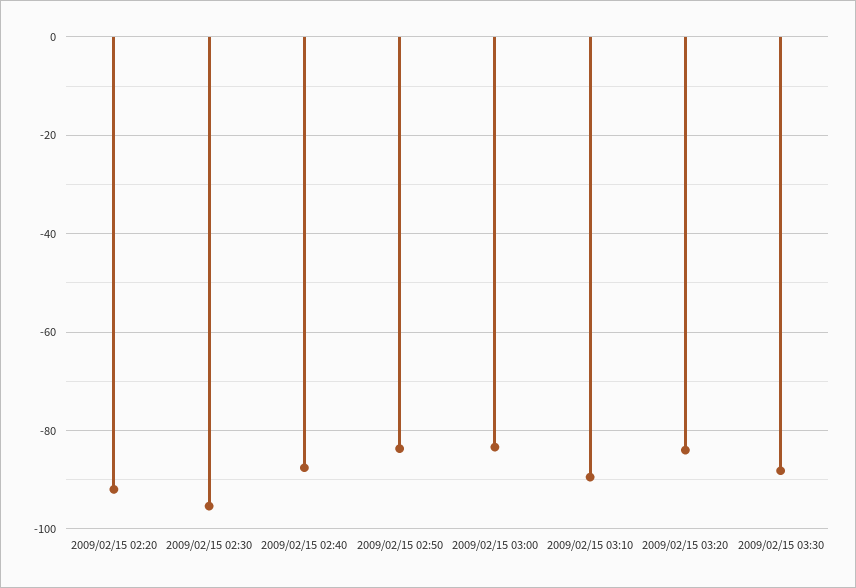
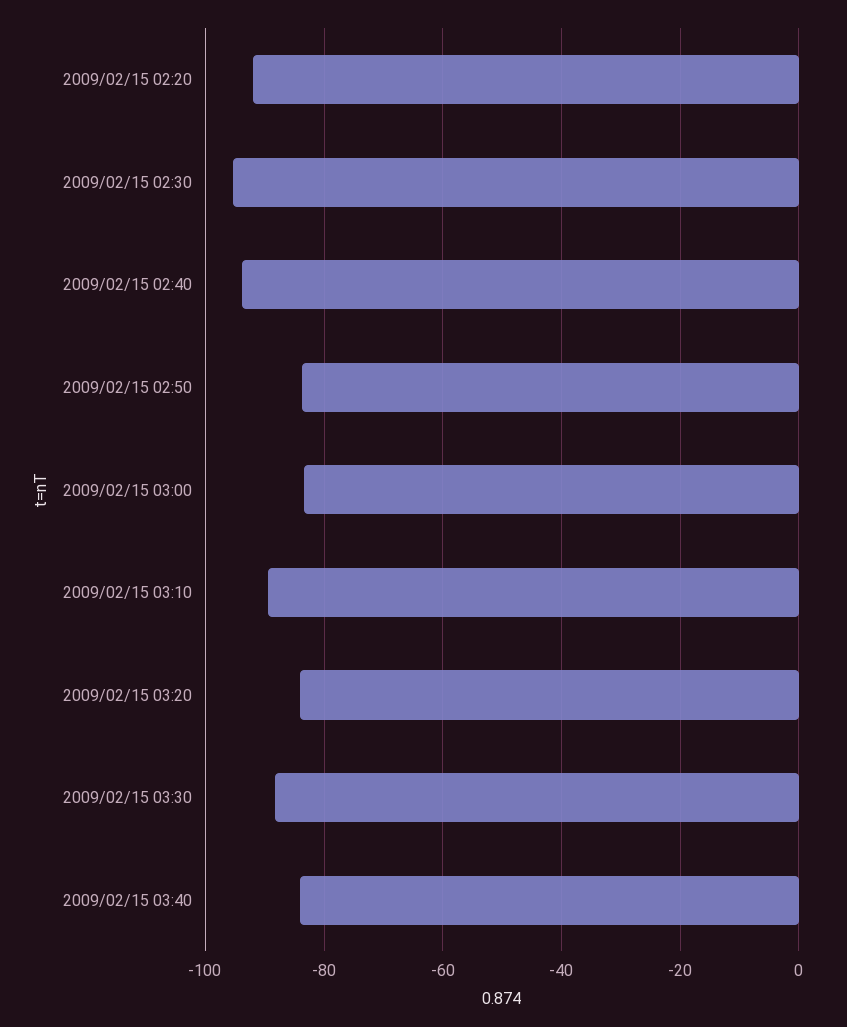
2009/02/15 02:40: -88 -> -94
2009/02/15 03:40: none -> -84

